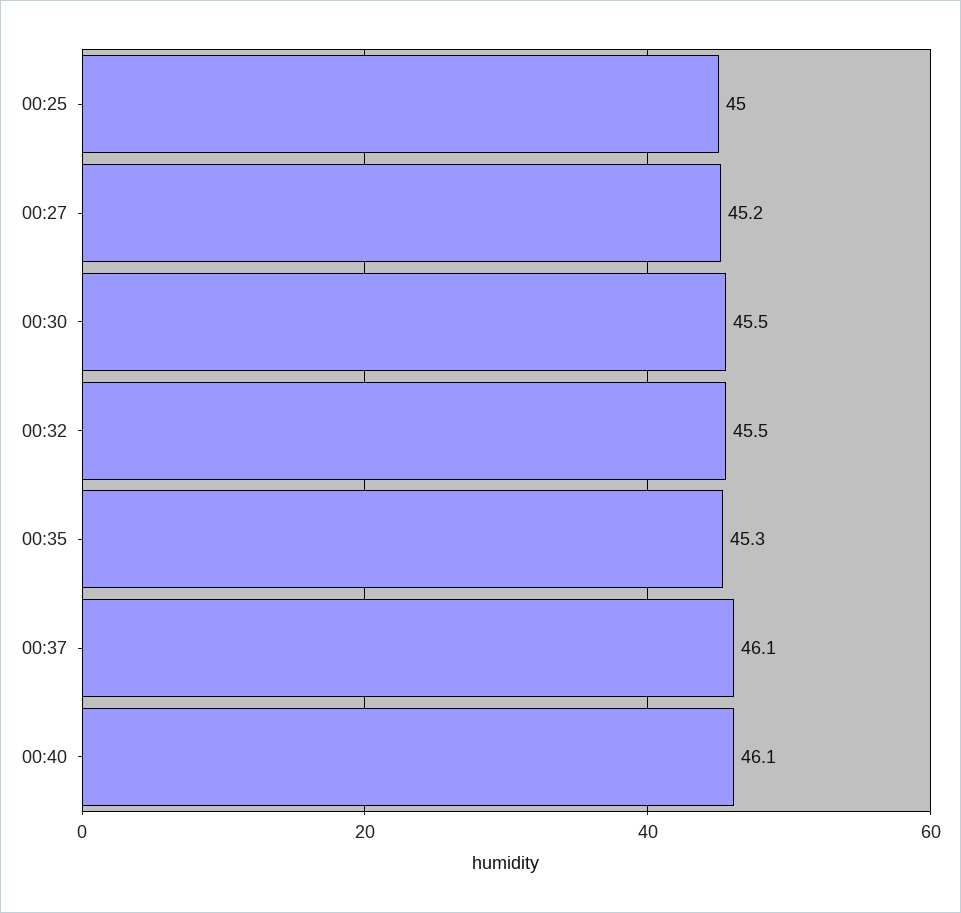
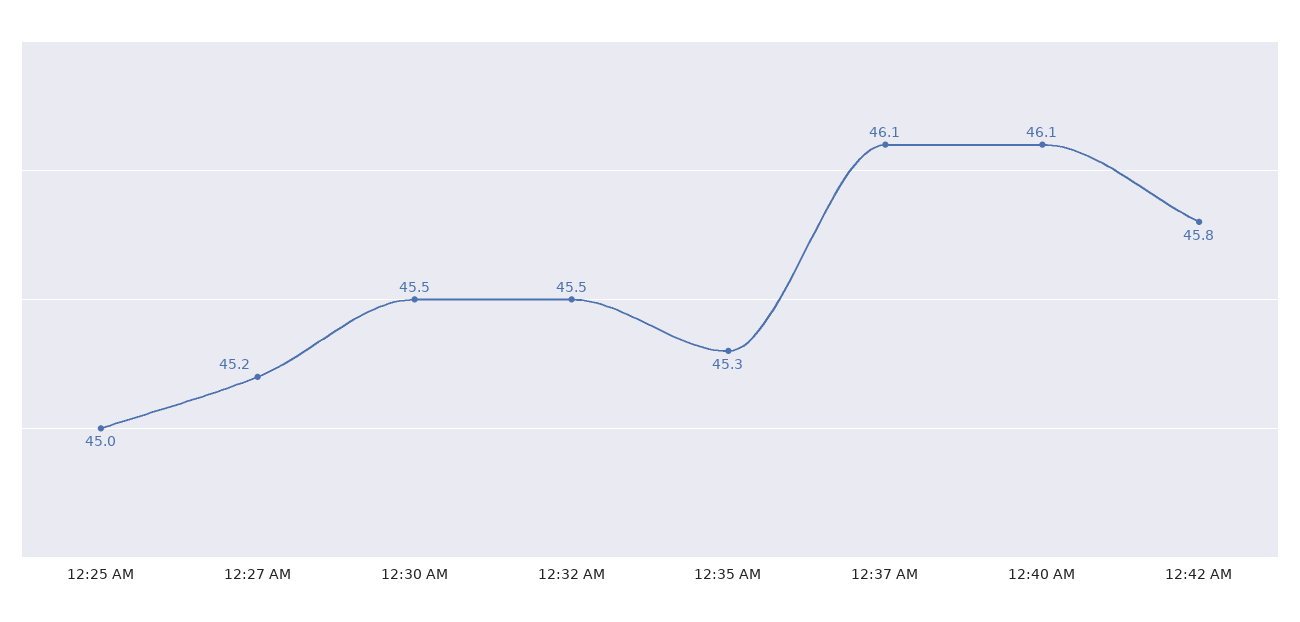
12:42 AM: none -> 45.8

